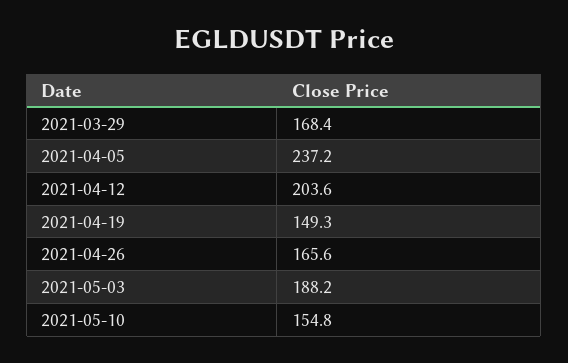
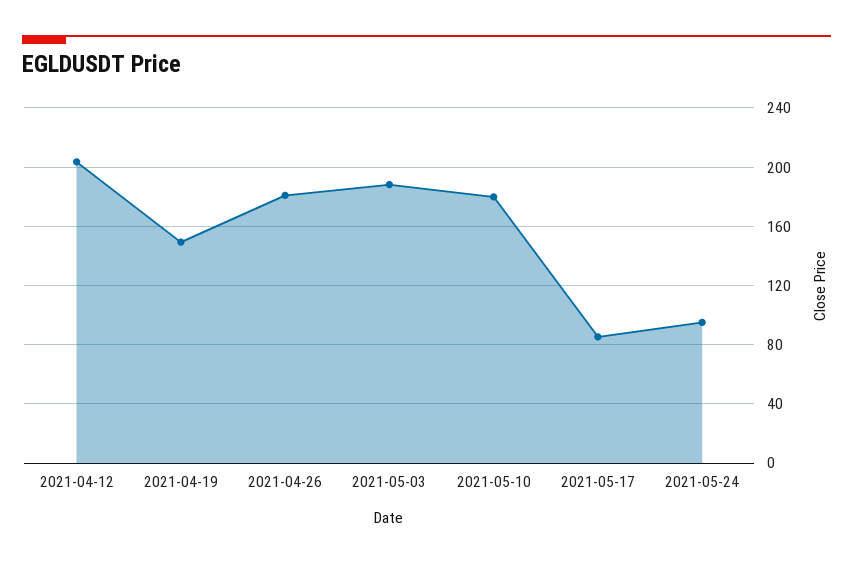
2021-03-29: 168.4 -> none
2021-04-05: 237.2 -> none
2021-04-26: 165.6 -> 180
2021-05-10: 154.8 -> 180
2021-05-17: none -> 85
2021-05-24: none -> 95

